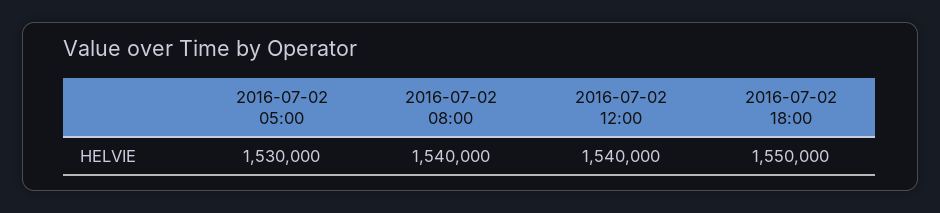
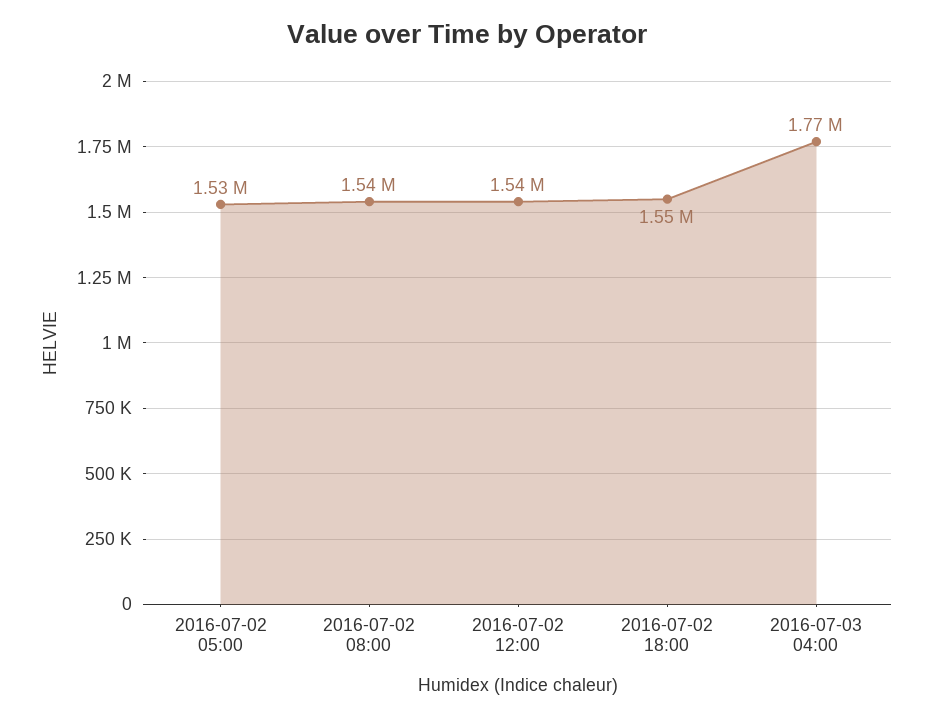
2016-07-03 04:00: none -> 1770000

